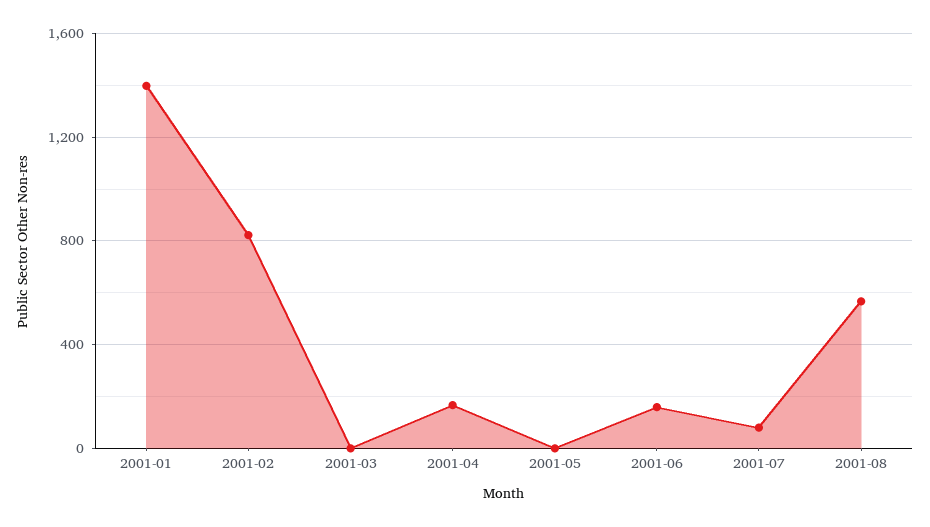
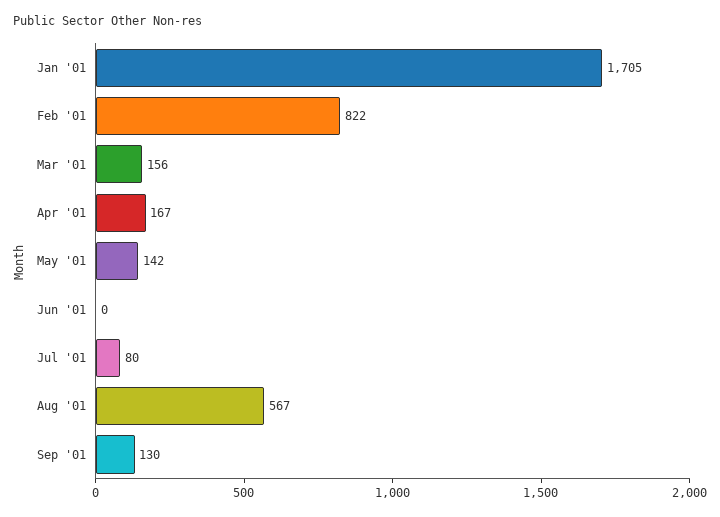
2001-01: 1400 -> 1705
2001-03: 0 -> 156
2001-05: 0 -> 142
2001-06: 150 -> 0
Sep '01: none -> 130

